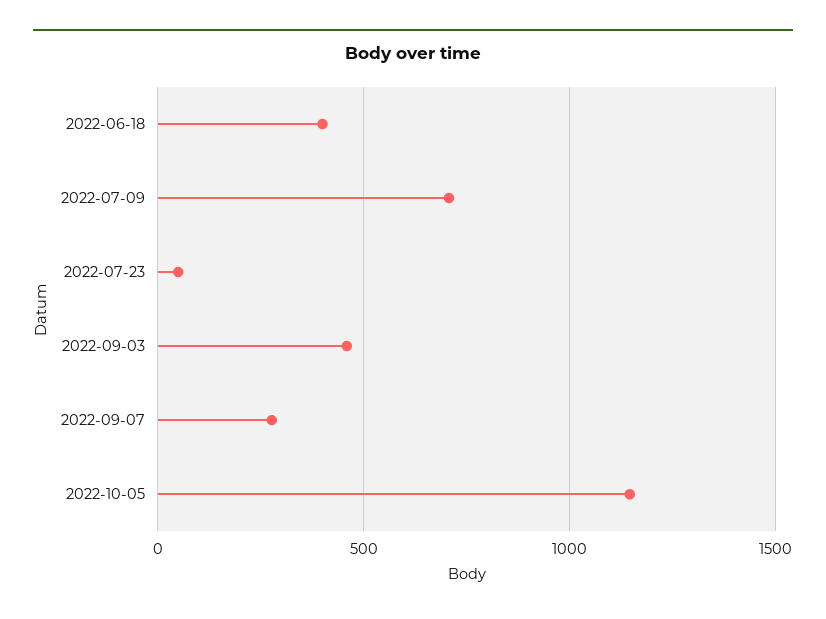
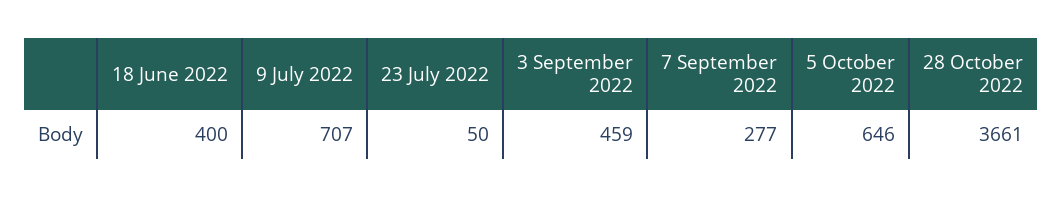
2022-10-05: 1150 -> 646
28 October 2022: none -> 3661

